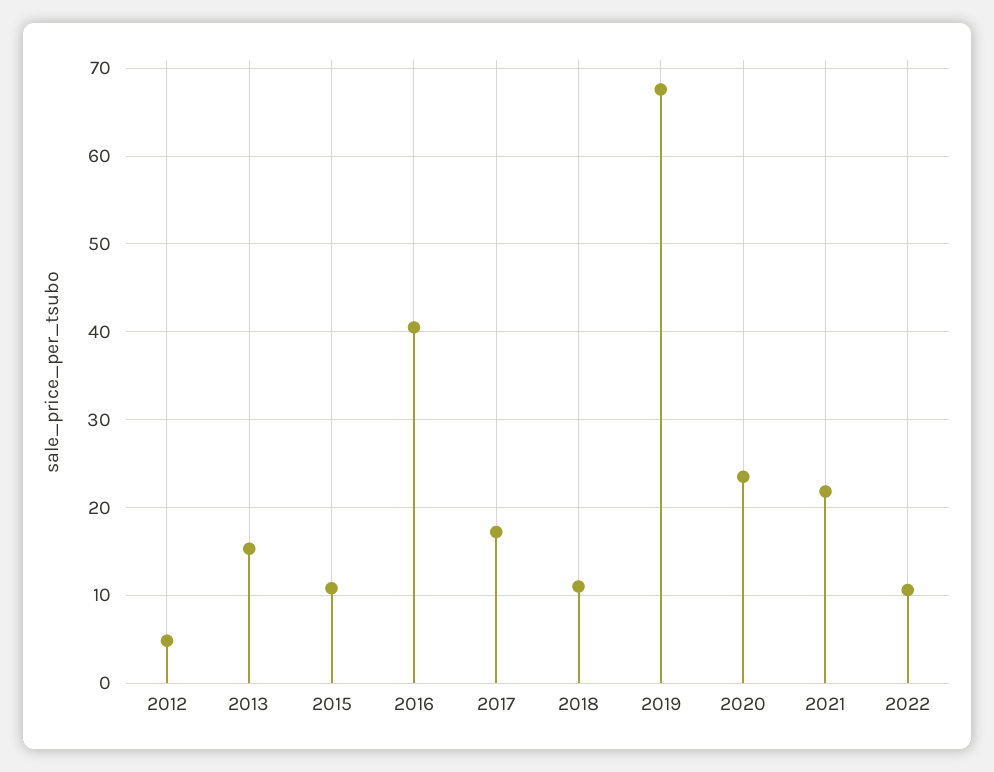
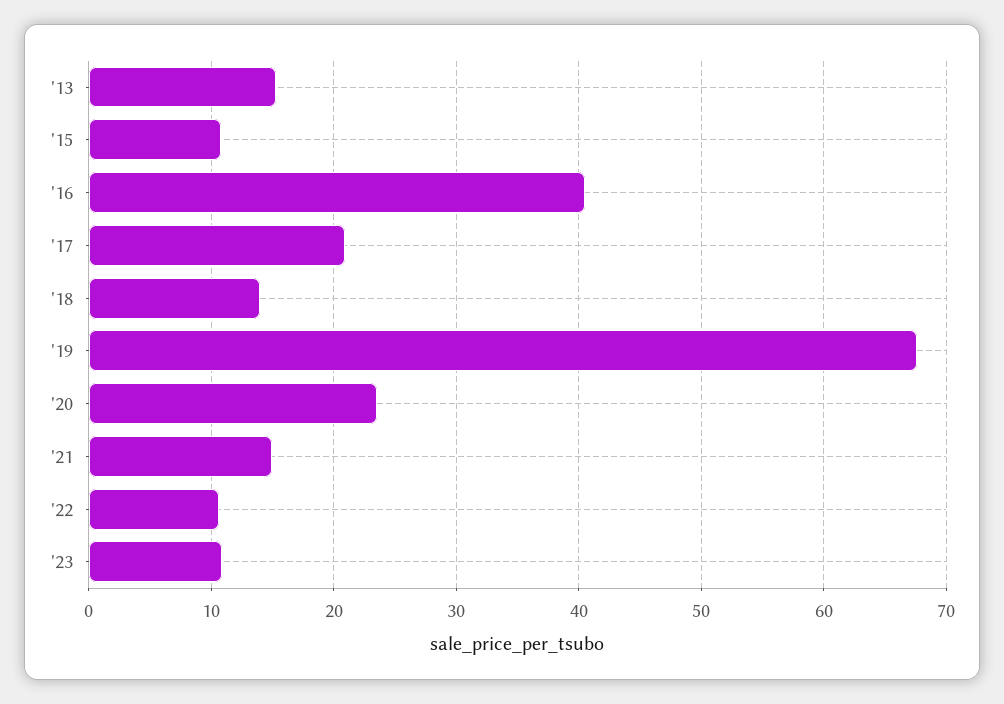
2012: 5 -> none
2017: 17 -> 21
2018: 11 -> 14
2021: 22 -> 15
'23: none -> 11

